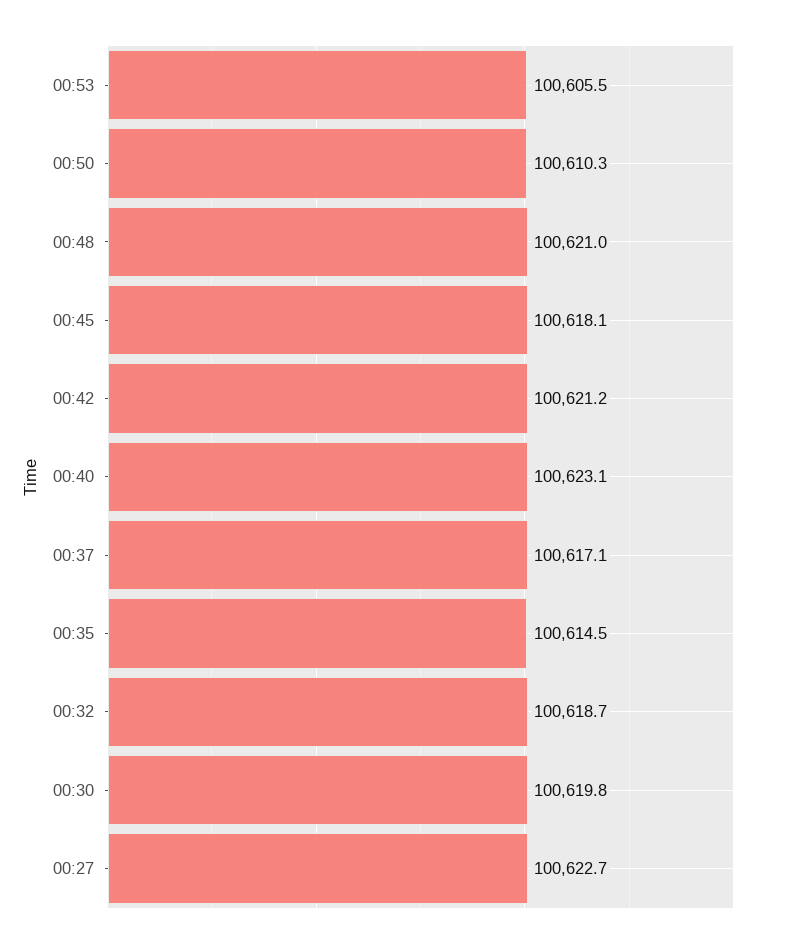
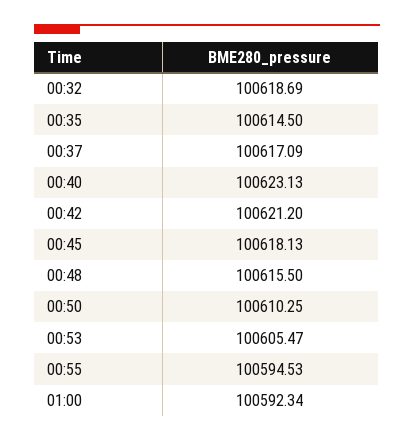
00:48: 100621 -> 100615.5
00:30: 100619.8 -> none
00:27: 100622.7 -> none
00:55: none -> 100594.53
01:00: none -> 100592.34

